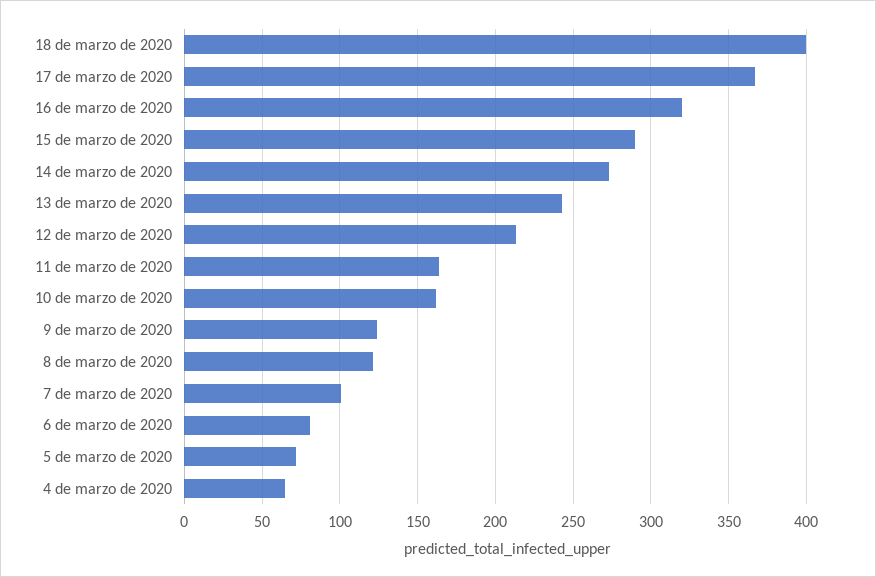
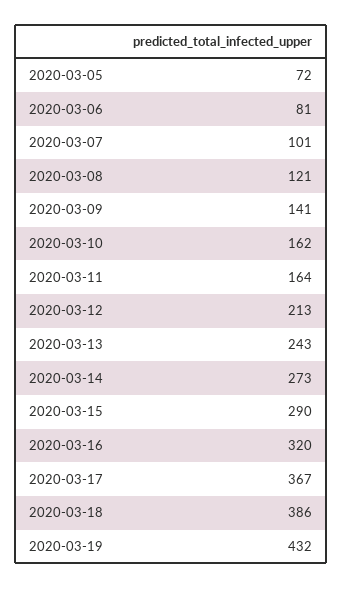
18 de marzo de 2020: 400 -> 386
9 de marzo de 2020: 125 -> 141
4 de marzo de 2020: 65 -> none
2020-03-19: none -> 432

